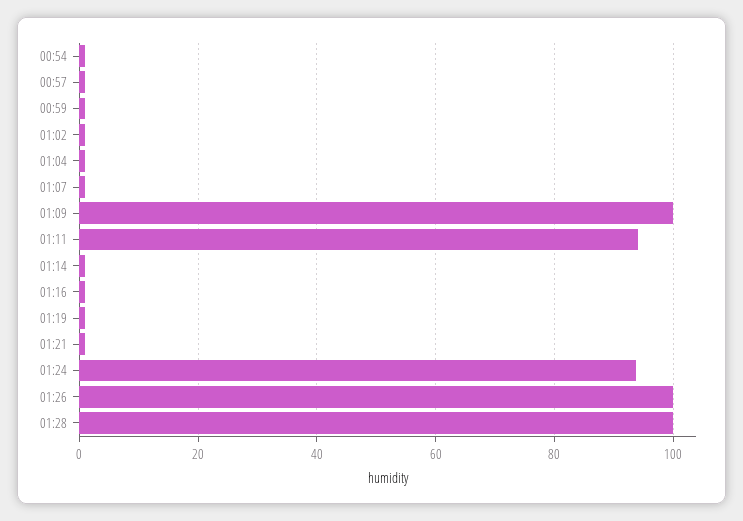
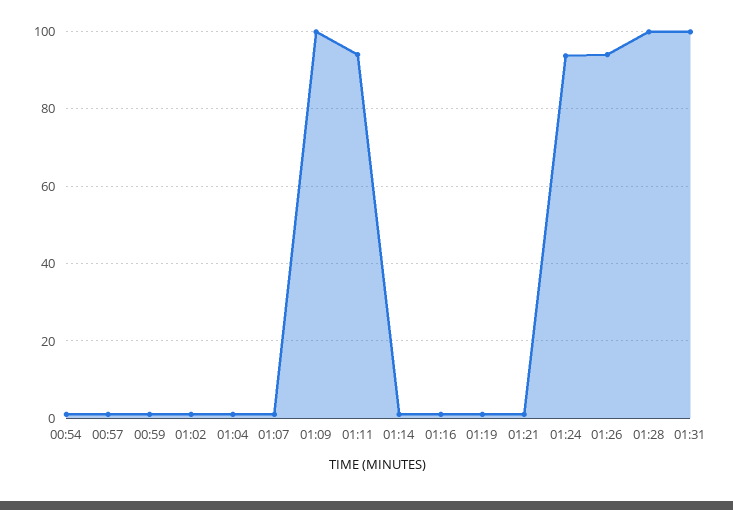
01:26: 100 -> 94
01:31: none -> 100

